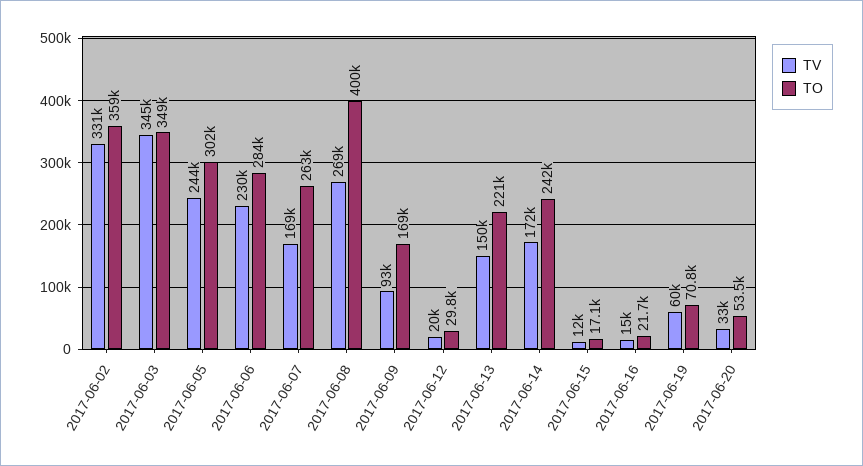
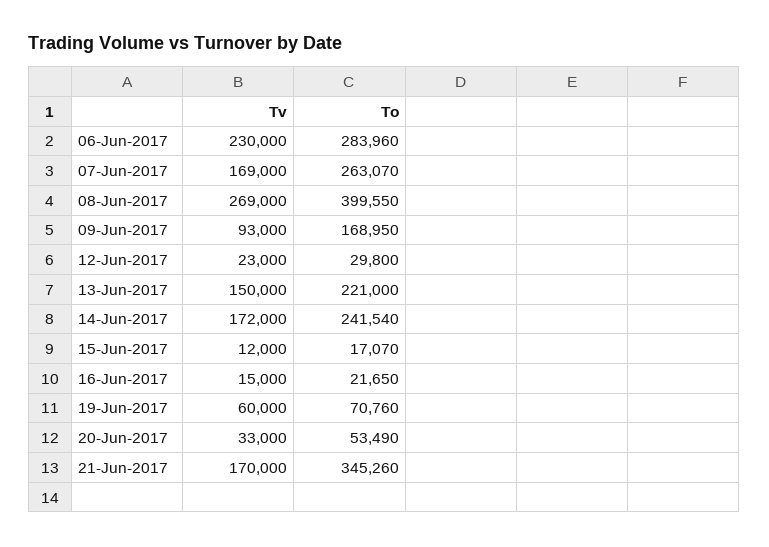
TV, 2017-06-02: 331000 -> none
TO, 2017-06-02: 359000 -> none
TV, 2017-06-03: 345000 -> none
TO, 2017-06-03: 349000 -> none
TV, 2017-06-05: 244000 -> none
TO, 2017-06-05: 302000 -> none
TV, 2017-06-12: 20000 -> 23000
TV, 21-Jun-2017: none -> 170000
TO, 21-Jun-2017: none -> 345260

